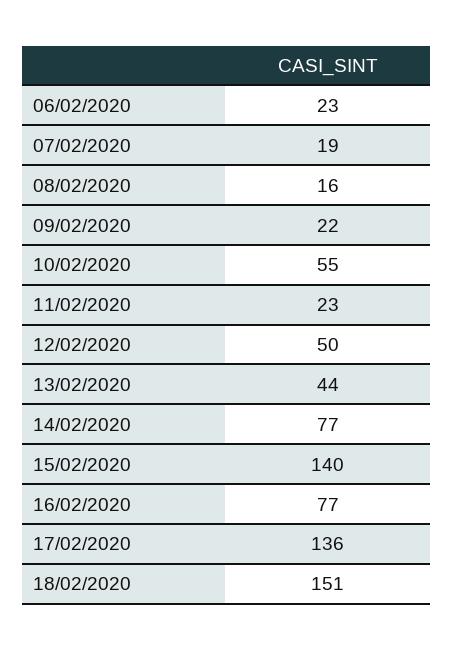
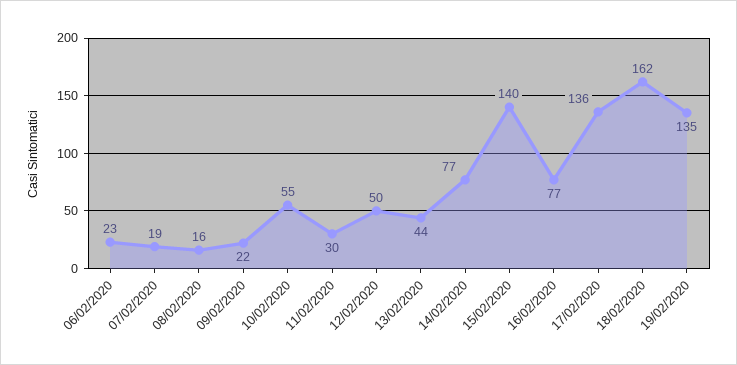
11/02/2020: 23 -> 30
18/02/2020: 151 -> 162
19/02/2020: none -> 135

